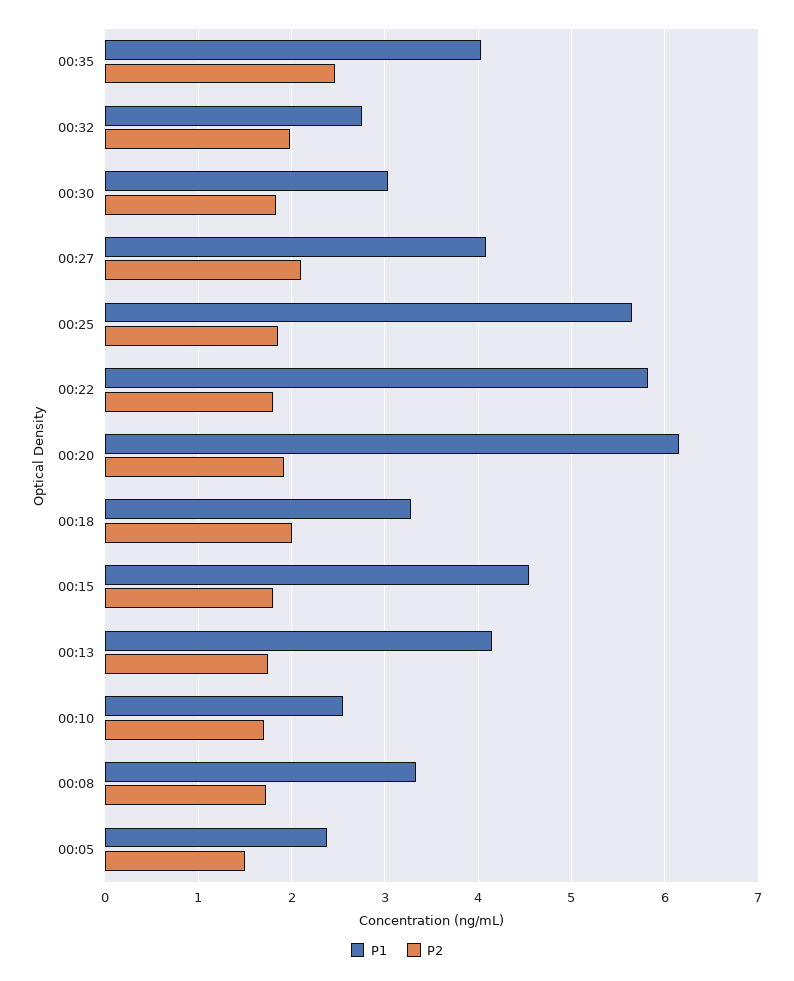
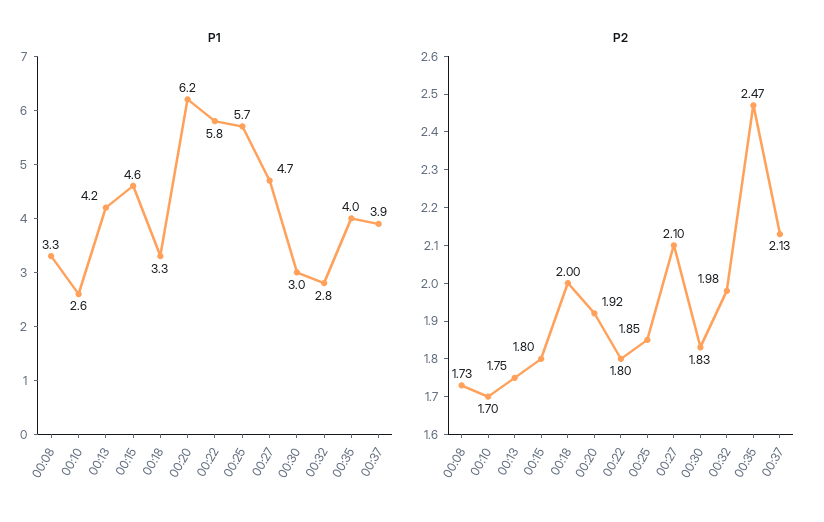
P1, 00:27: 4.1 -> 4.7
P1, 00:05: 2.4 -> none
P2, 00:05: 1.5 -> none
P1, 00:37: none -> 3.9
P2, 00:37: none -> 2.13

